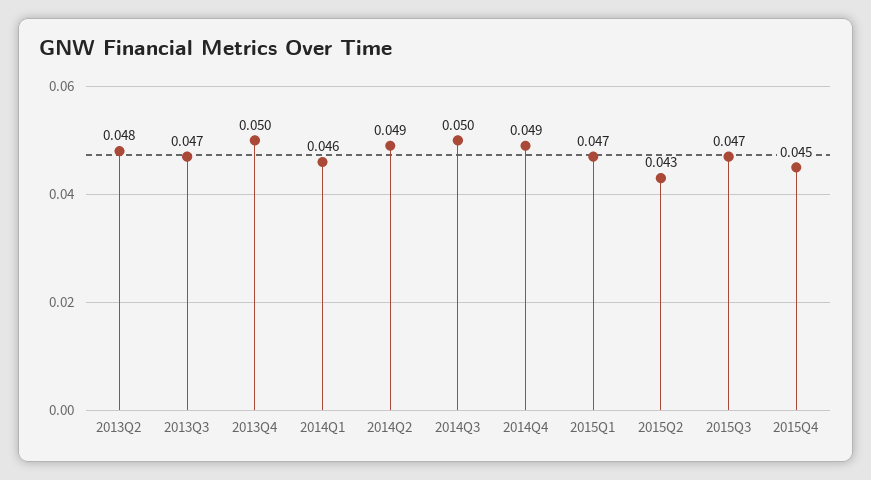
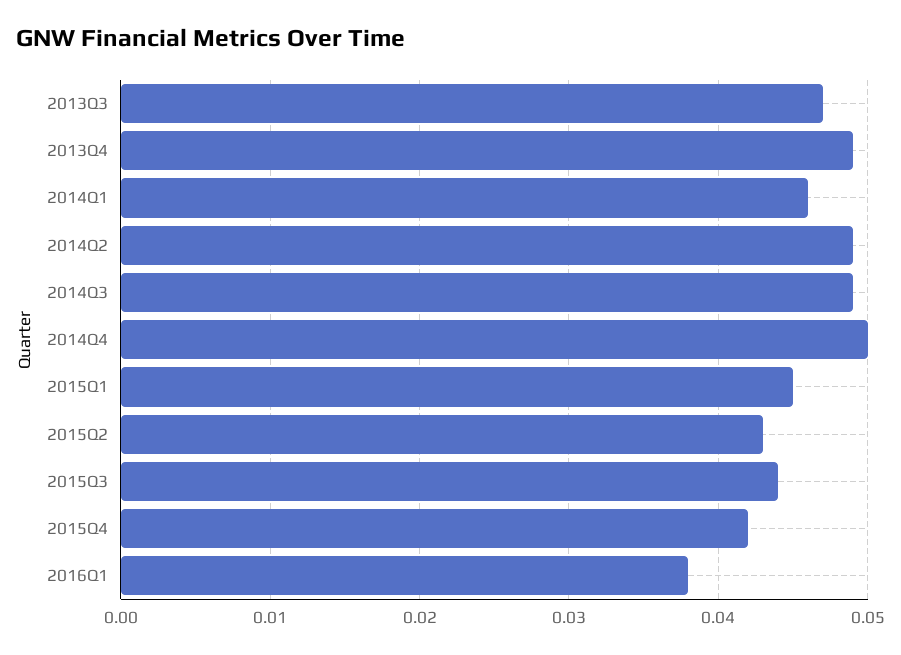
2013Q2: 0.048 -> none
2013Q4: 0.05 -> 0.049
2014Q3: 0.05 -> 0.049
2014Q4: 0.049 -> 0.05
2015Q1: 0.047 -> 0.045
2015Q3: 0.047 -> 0.044
2015Q4: 0.045 -> 0.042
2016Q1: none -> 0.038

